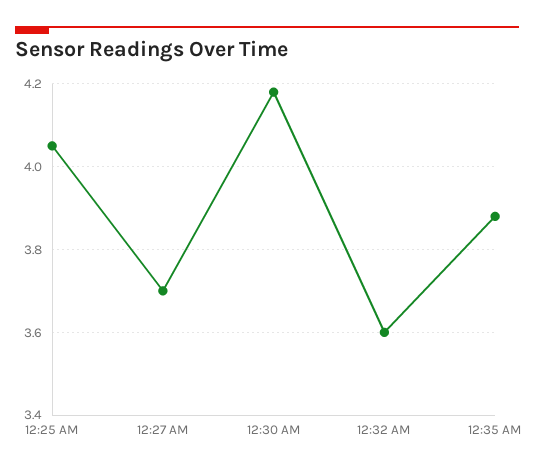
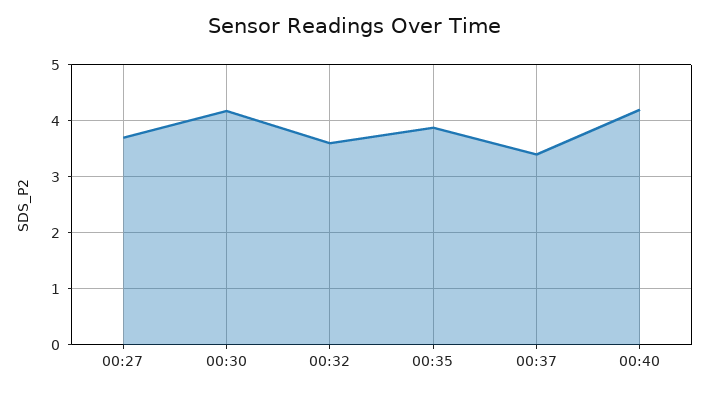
12:25 AM: 4.05 -> none
00:37: none -> 3.4
00:40: none -> 4.2

